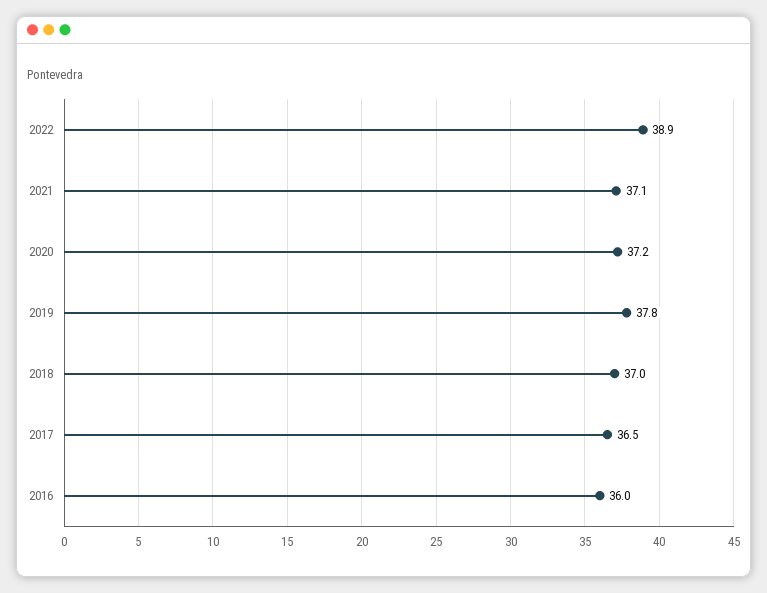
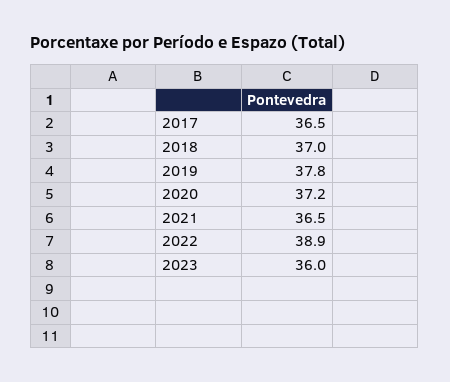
2021: 37.1 -> 36.5
2016: 36 -> none
2023: none -> 36

